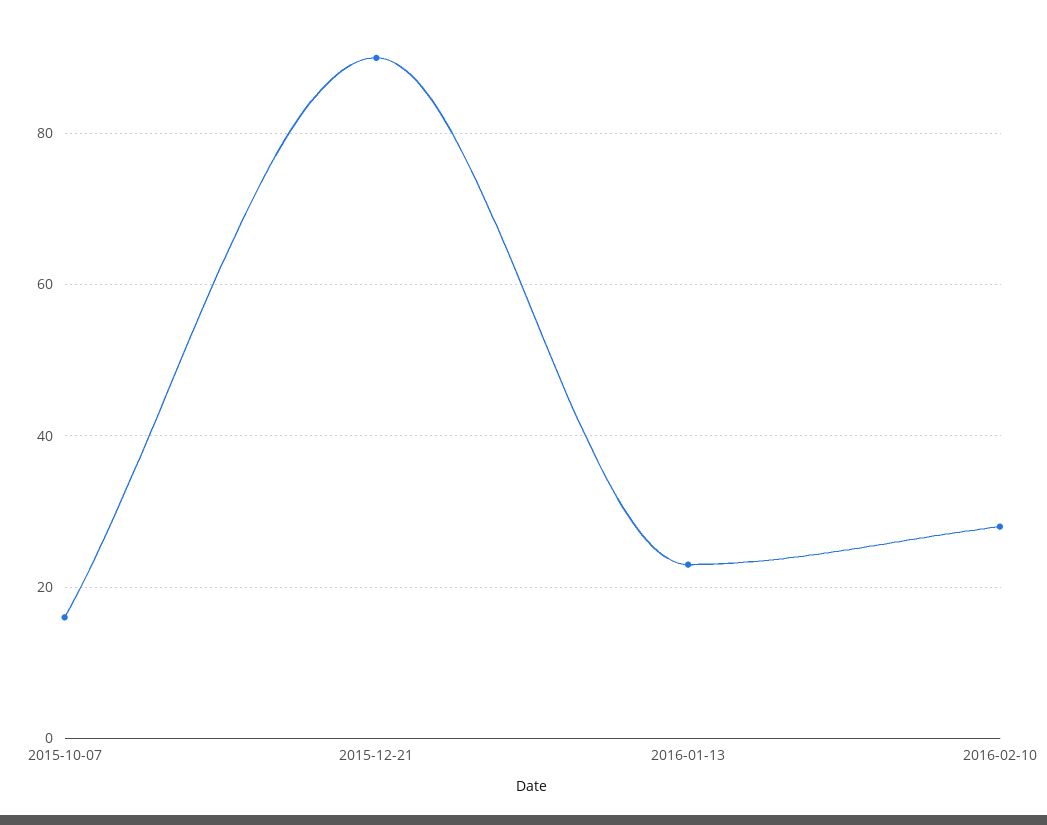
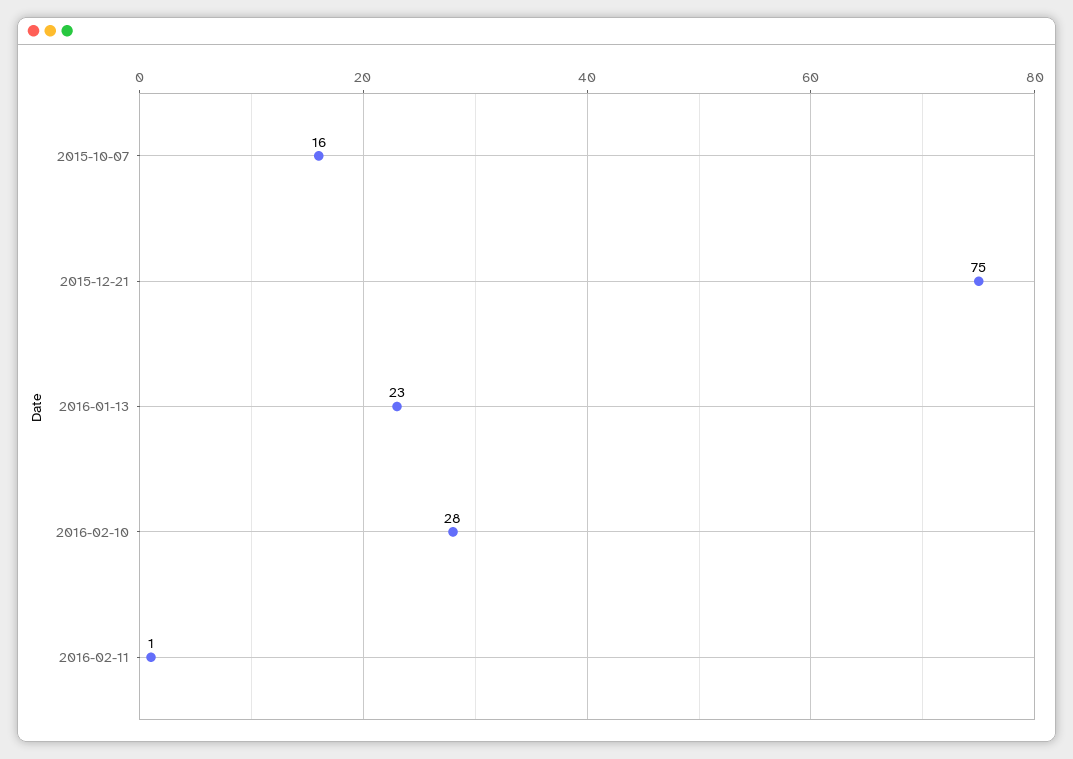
2015-12-21: 90 -> 75
2016-02-11: none -> 1

